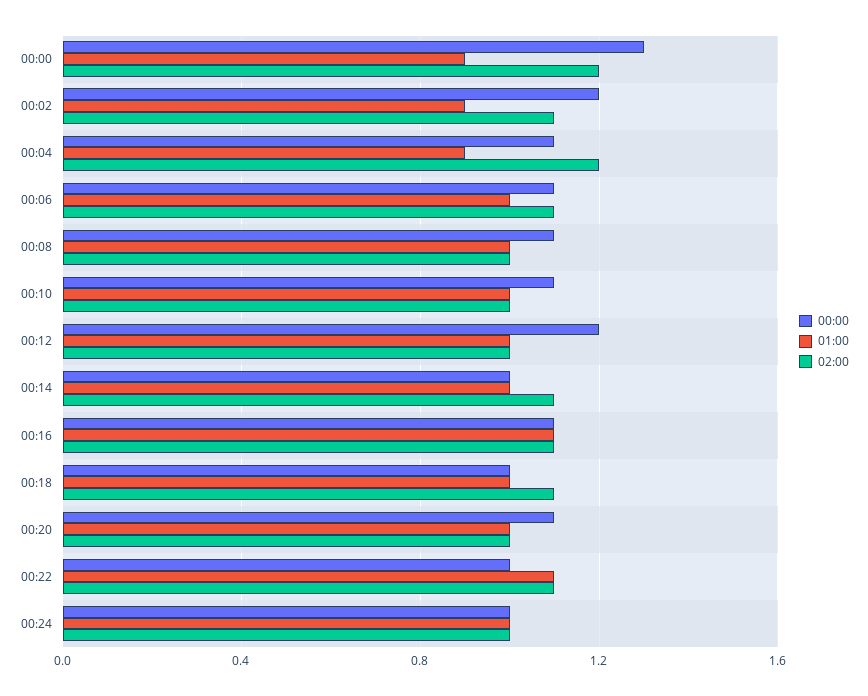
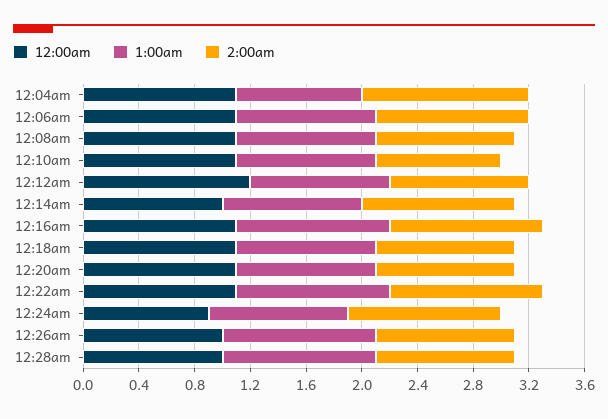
00:00, 00:00: 1.3 -> none
01:00, 00:00: 0.9 -> none
02:00, 00:00: 1.2 -> none
00:00, 00:02: 1.2 -> none
01:00, 00:02: 0.9 -> none
02:00, 00:02: 1.1 -> none
02:00, 00:10: 1 -> 0.9
00:00, 00:18: 1 -> 1.1
02:00, 00:18: 1.1 -> 1
00:00, 00:22: 1 -> 1.1
00:00, 00:24: 1 -> 0.9
02:00, 00:24: 1 -> 1.1
00:00, 12:26am: none -> 1
01:00, 12:26am: none -> 1.1
02:00, 12:26am: none -> 1
00:00, 12:28am: none -> 1
01:00, 12:28am: none -> 1.1
02:00, 12:28am: none -> 1

